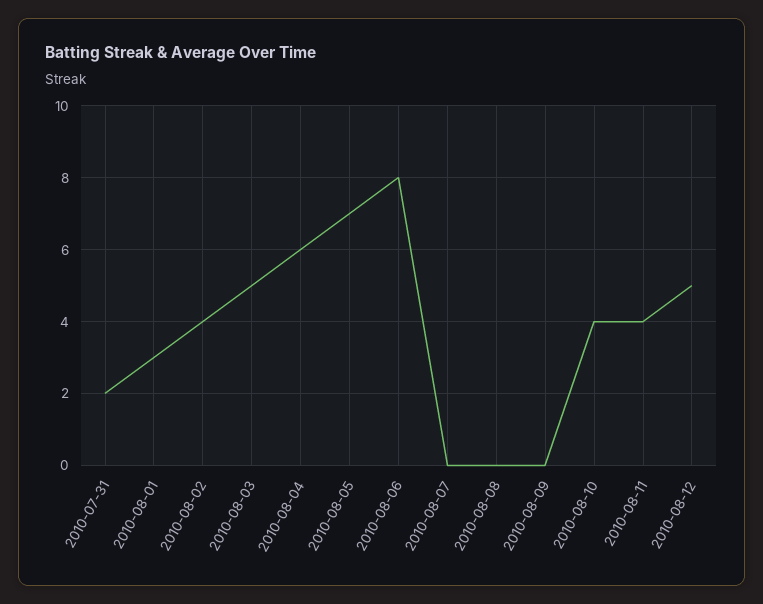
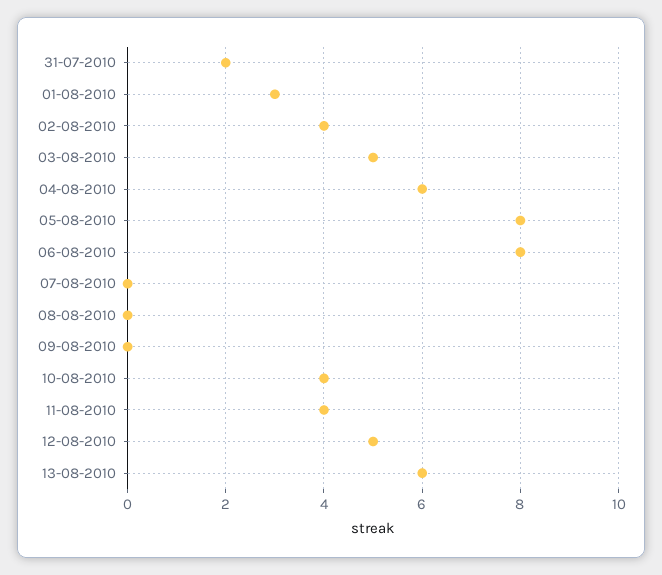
2010-08-05: 7 -> 8
13-08-2010: none -> 6

